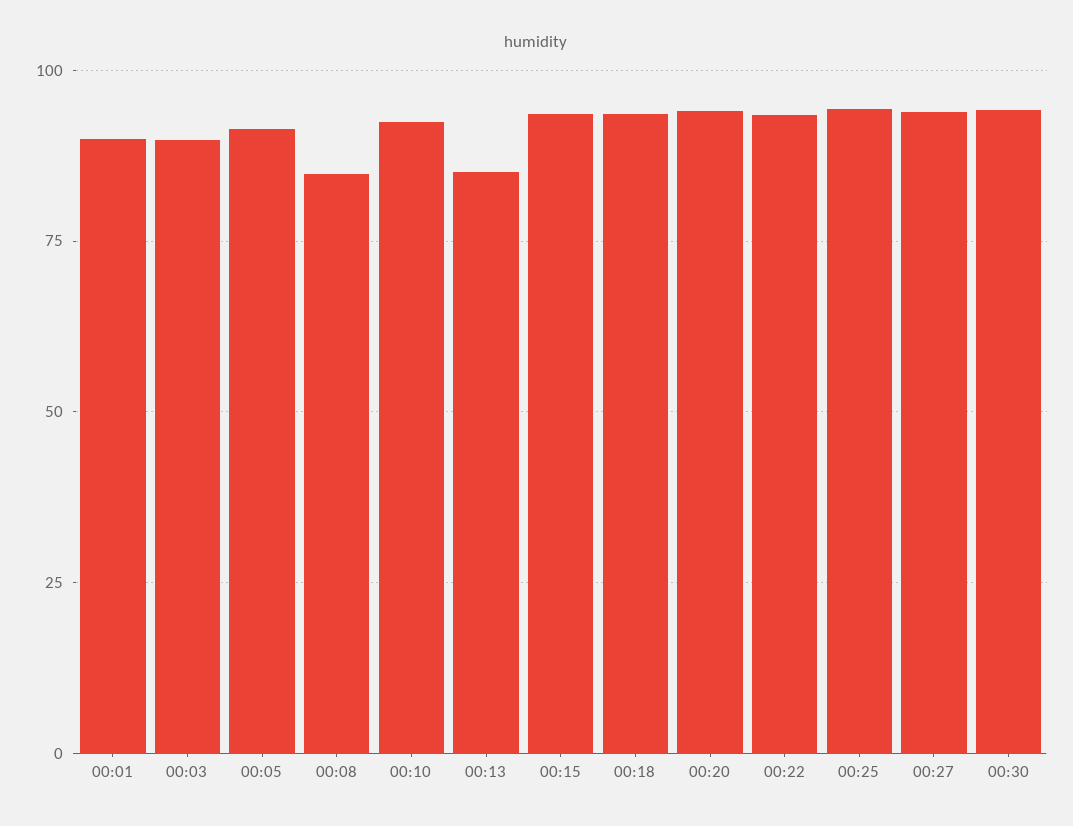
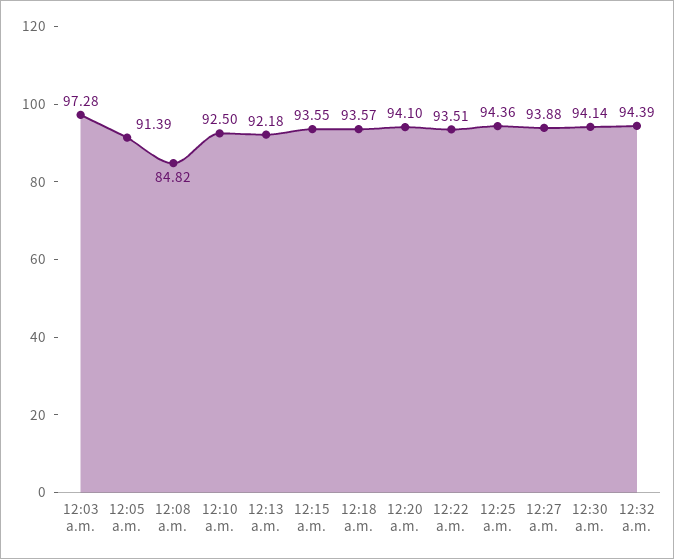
00:01: 90 -> none
00:03: 90 -> 97.28
00:13: 85 -> 92.18
12:32 a.m.: none -> 94.39

